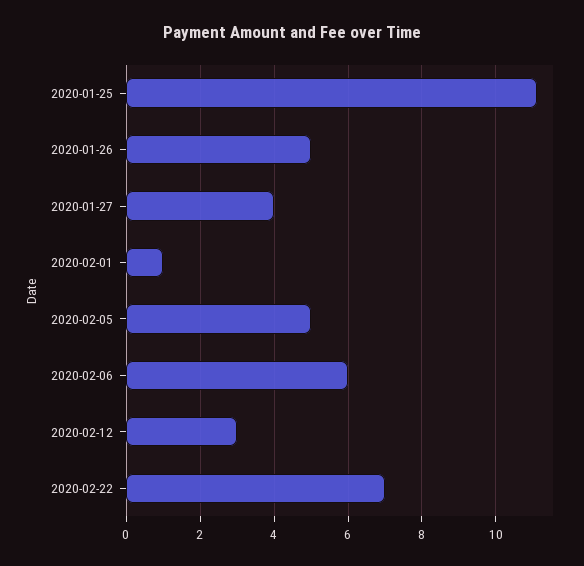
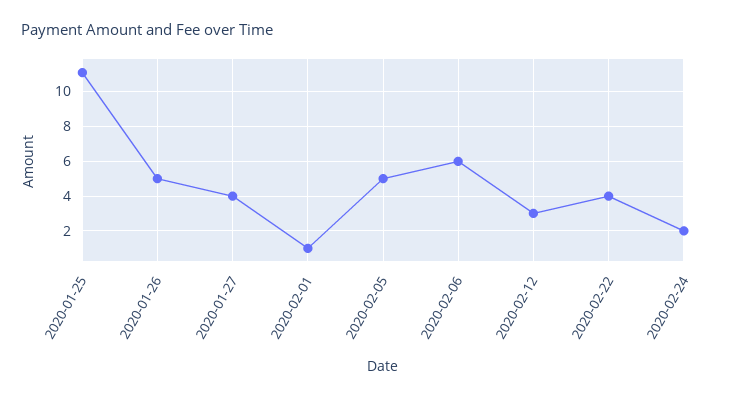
2020-02-22: 7 -> 4
2020-02-24: none -> 2

